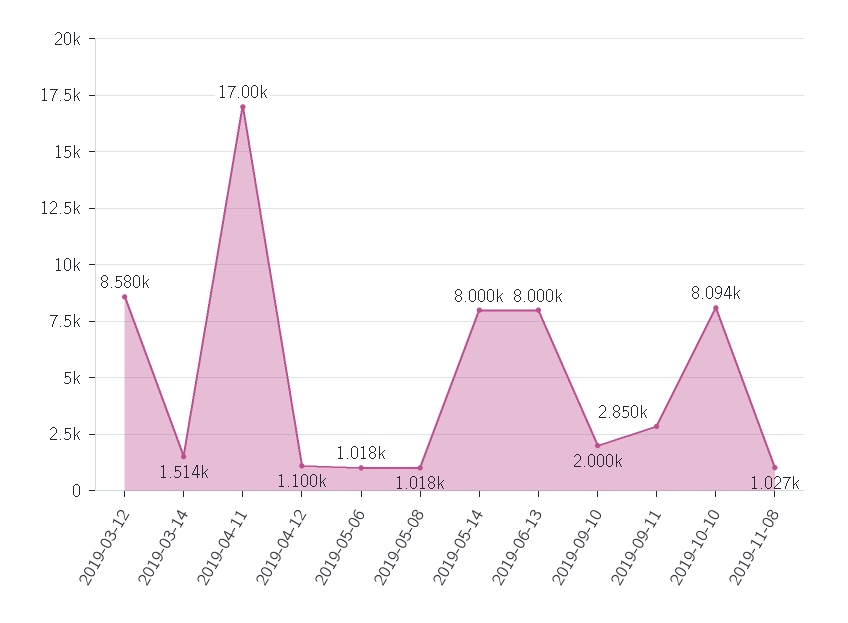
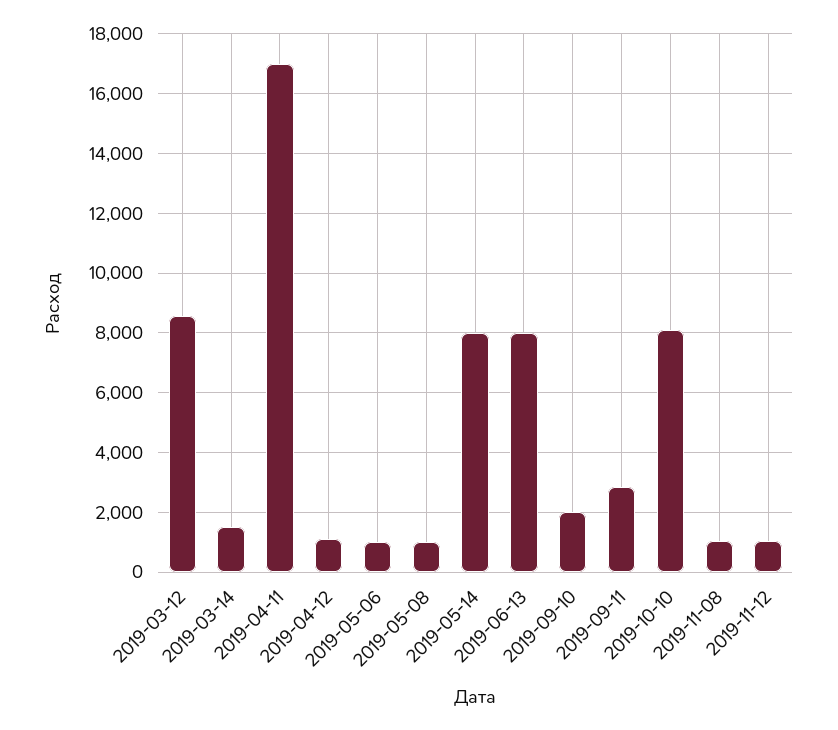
2019-11-12: none -> 1000

